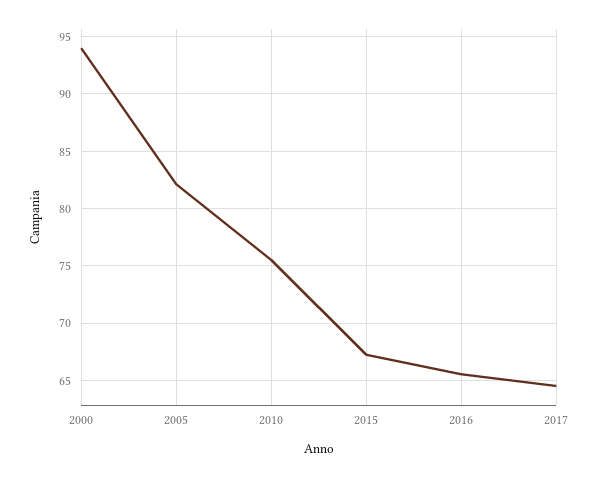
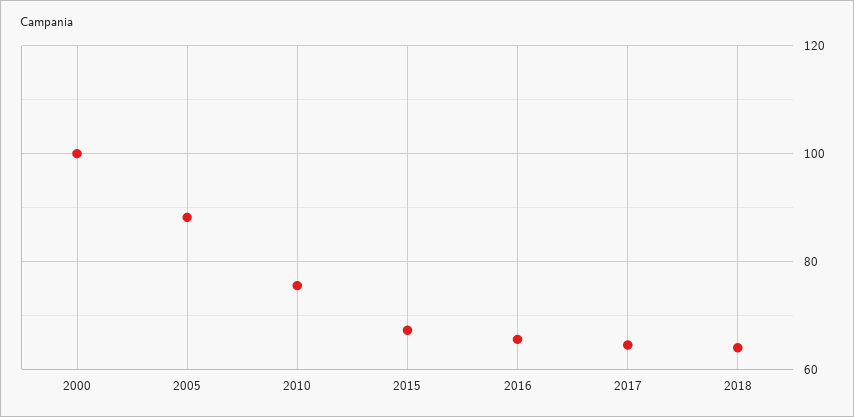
2000: 94 -> 100
2005: 82 -> 88
2018: none -> 64

